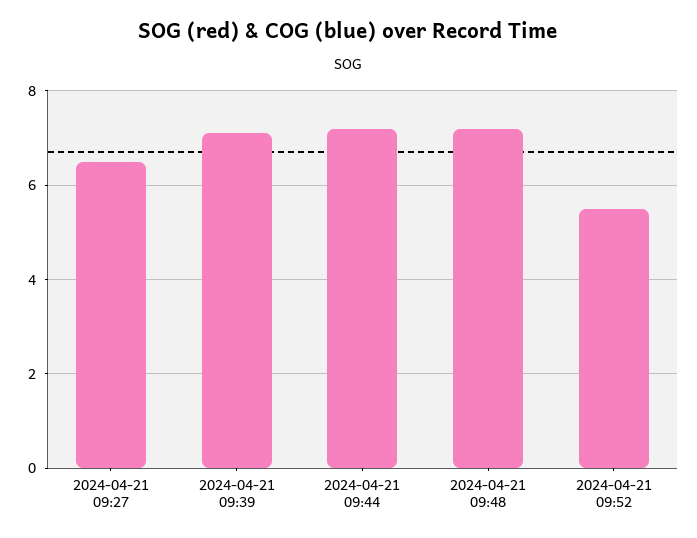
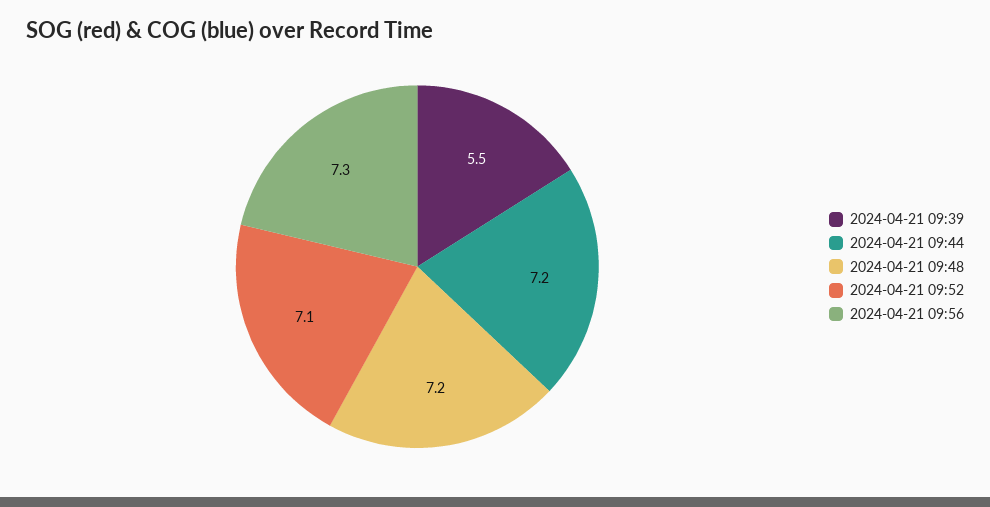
2024-04-21 09:27: 6.5 -> none
2024-04-21 09:39: 7 -> 5.5
2024-04-21 09:52: 5.5 -> 7.1
2024-04-21 09:56: none -> 7.3

